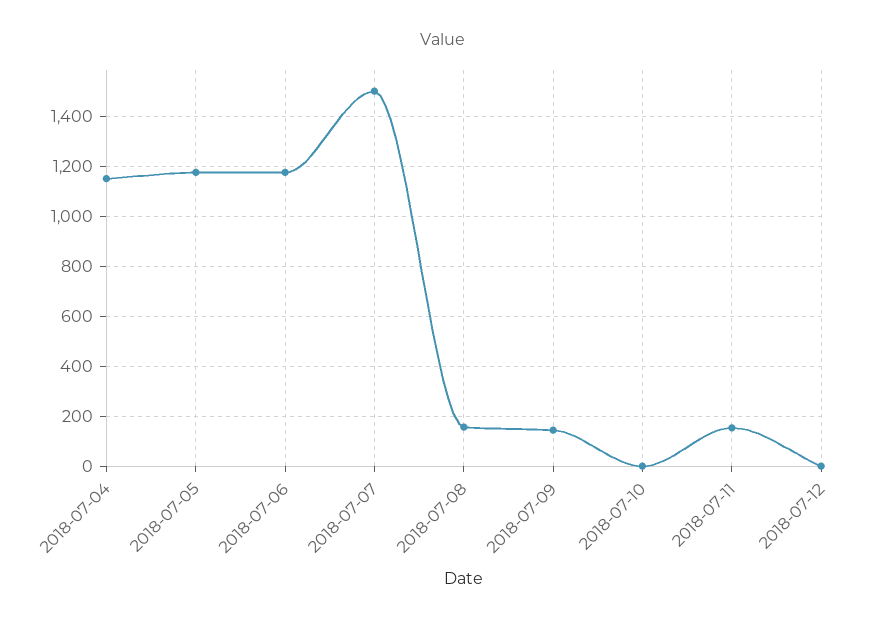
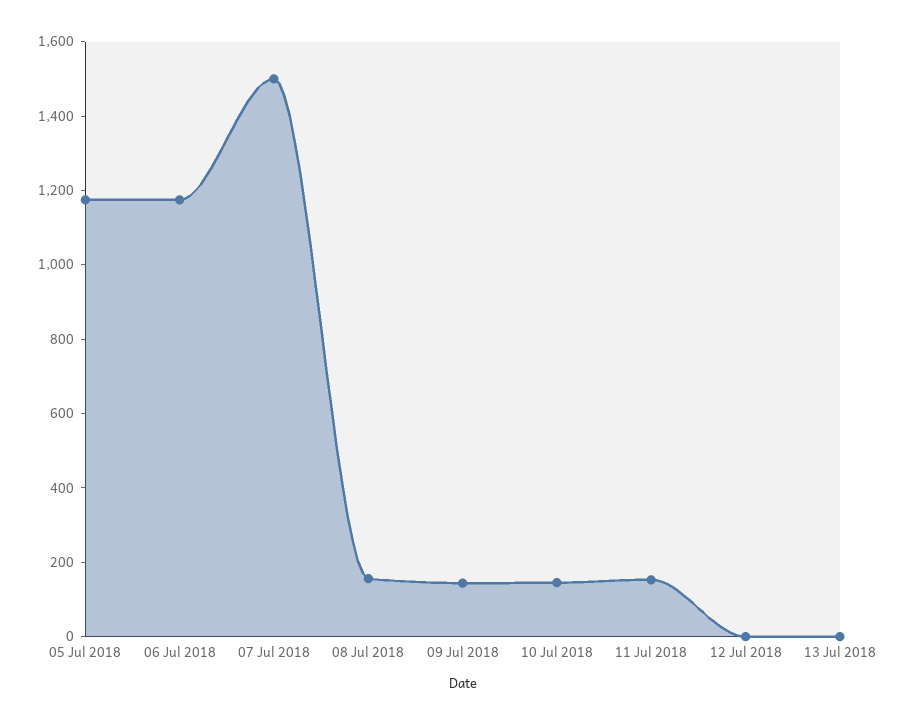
2018-07-04: 1150 -> none
2018-07-10: 0 -> 150
13 Jul 2018: none -> 0

